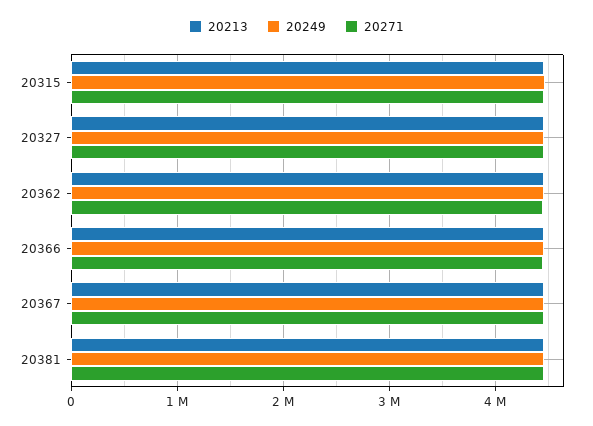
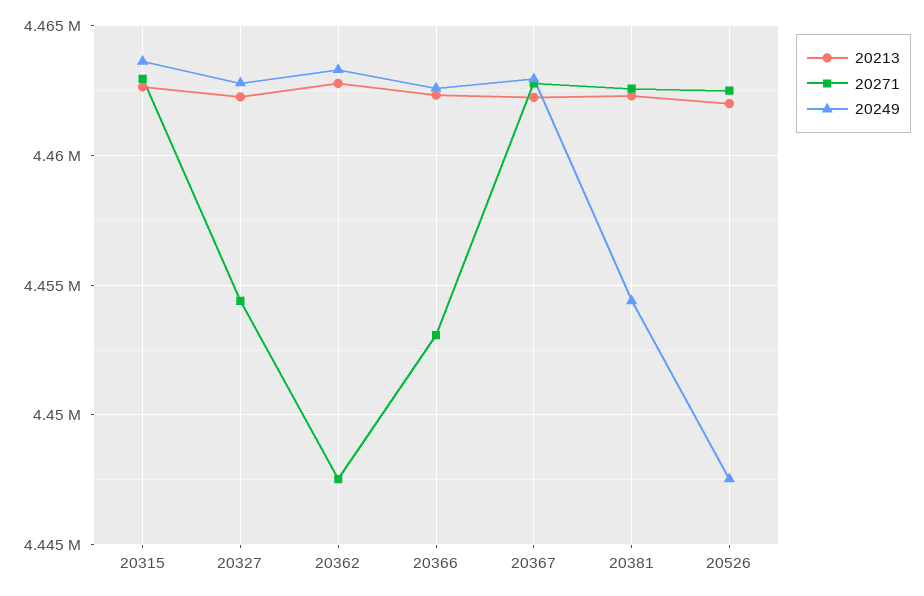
20213, 20526: none -> 4462000
20271, 20526: none -> 4462500
20249, 20526: none -> 4447500

